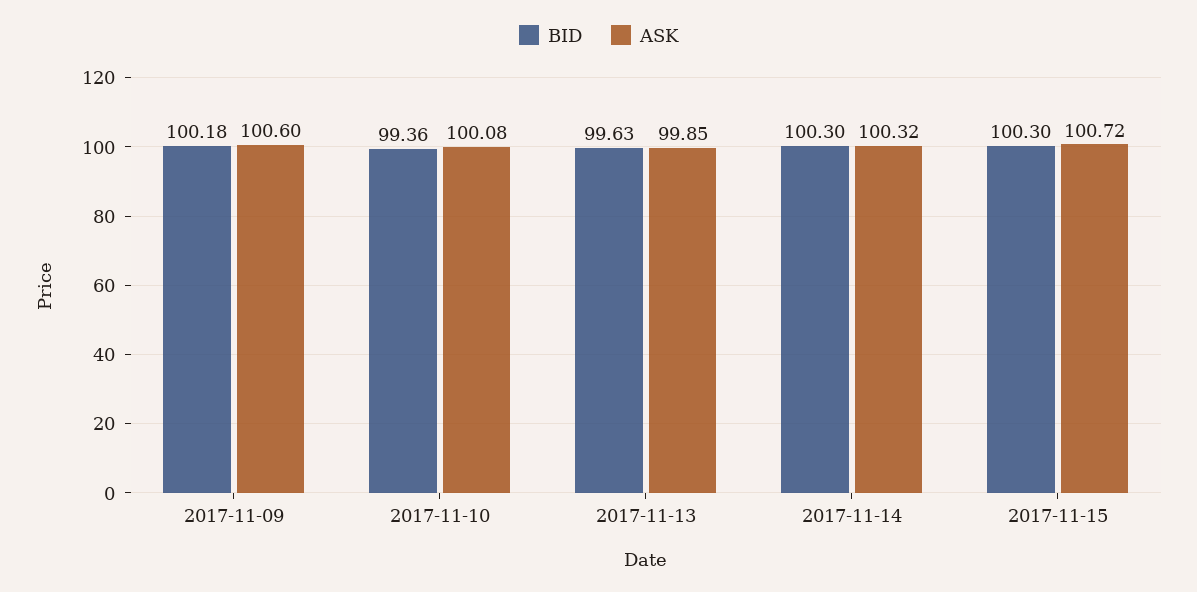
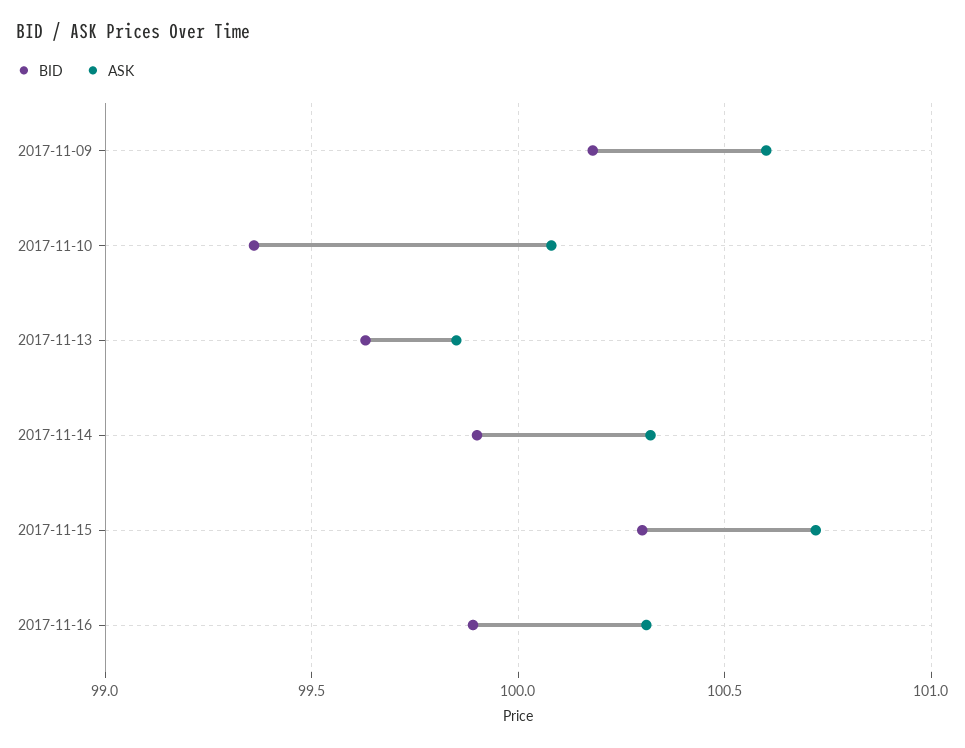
BID, 2017-11-14: 100.3 -> 99.9
BID, 2017-11-16: none -> 99.9
ASK, 2017-11-16: none -> 100.3

